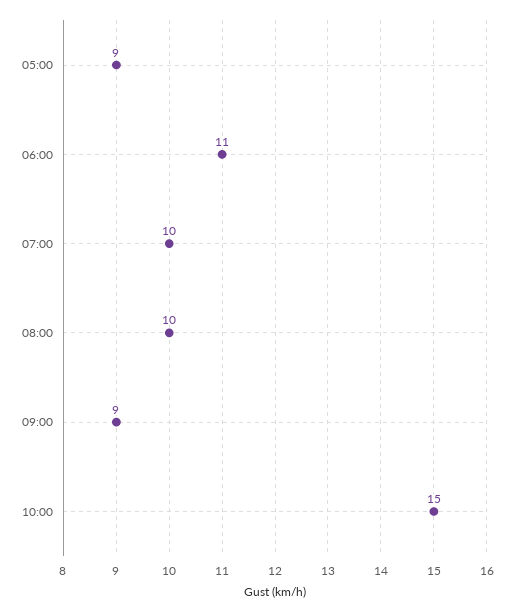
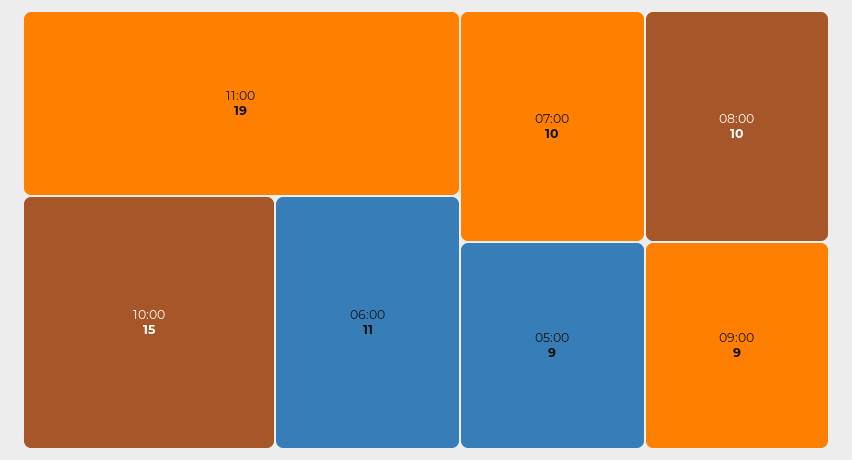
11:00: none -> 19

